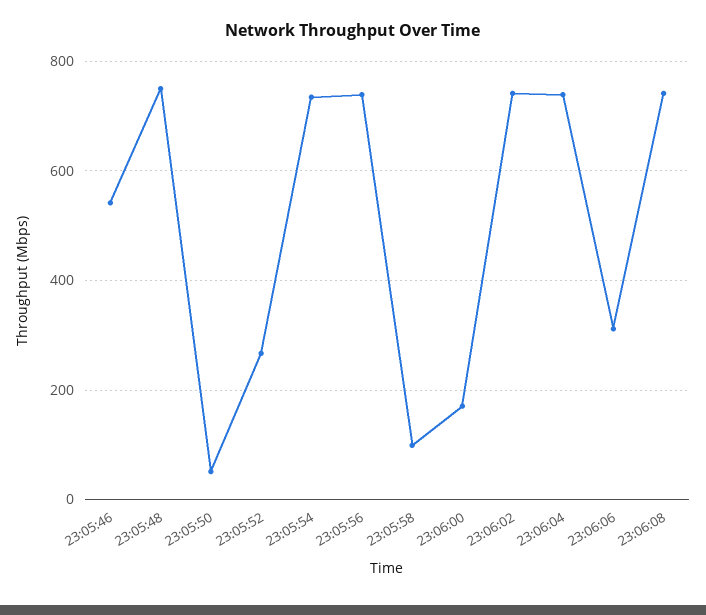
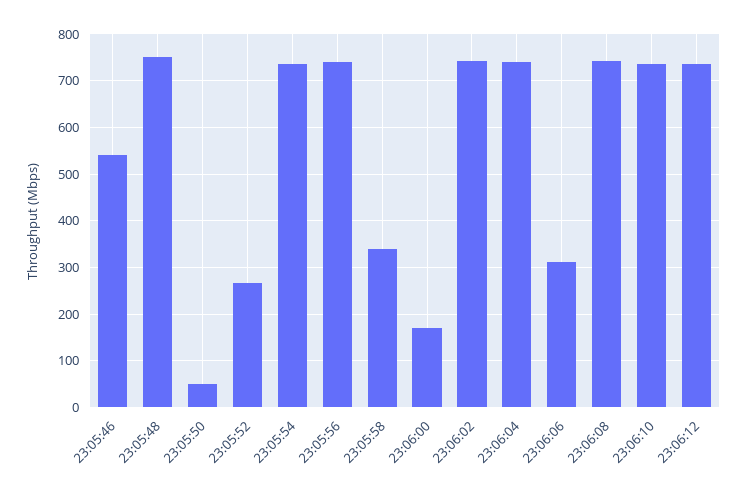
23:05:58: 100 -> 340
23:06:10: none -> 740
23:06:12: none -> 740

